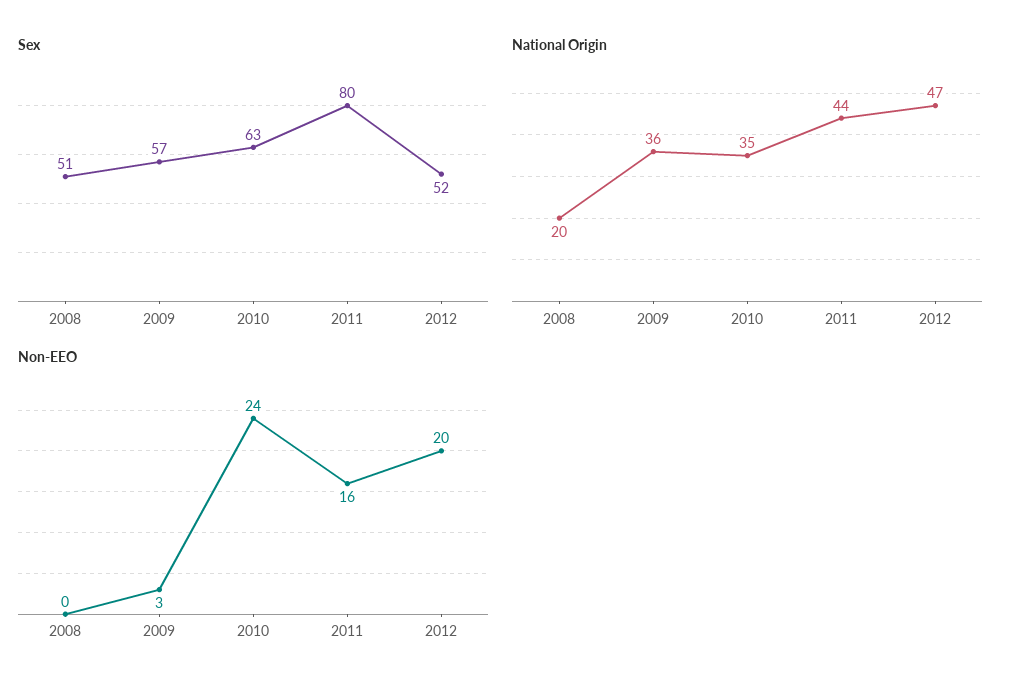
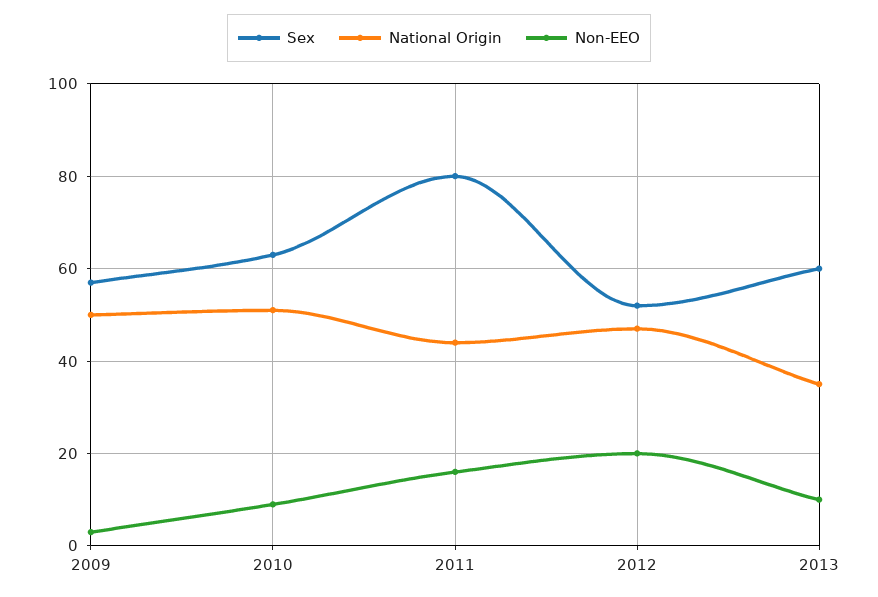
Sex, 2008: 51 -> none
National Origin, 2008: 20 -> none
National Origin, 2009: 36 -> 50
National Origin, 2010: 35 -> 50
Non-EEO, 2008: 0 -> none
Non-EEO, 2010: 24 -> 10
Sex, 2013: none -> 60
National Origin, 2013: none -> 35
Non-EEO, 2013: none -> 10

